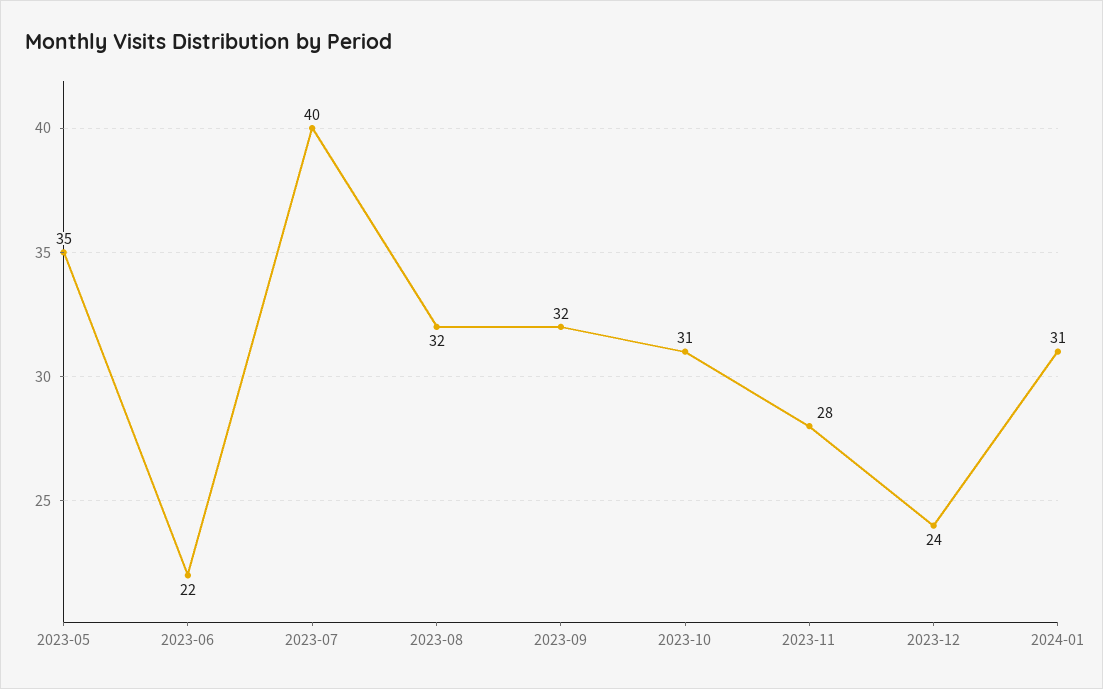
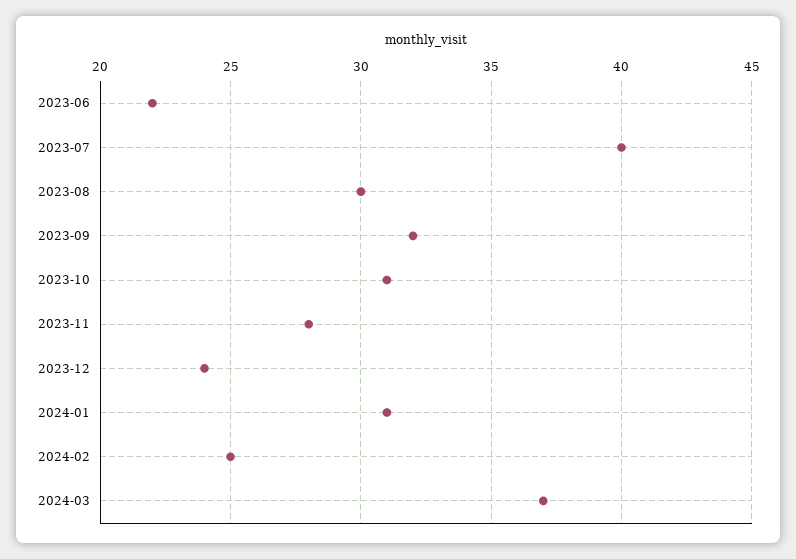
2023-05: 35 -> none
2023-08: 32 -> 30
2024-02: none -> 25
2024-03: none -> 37

